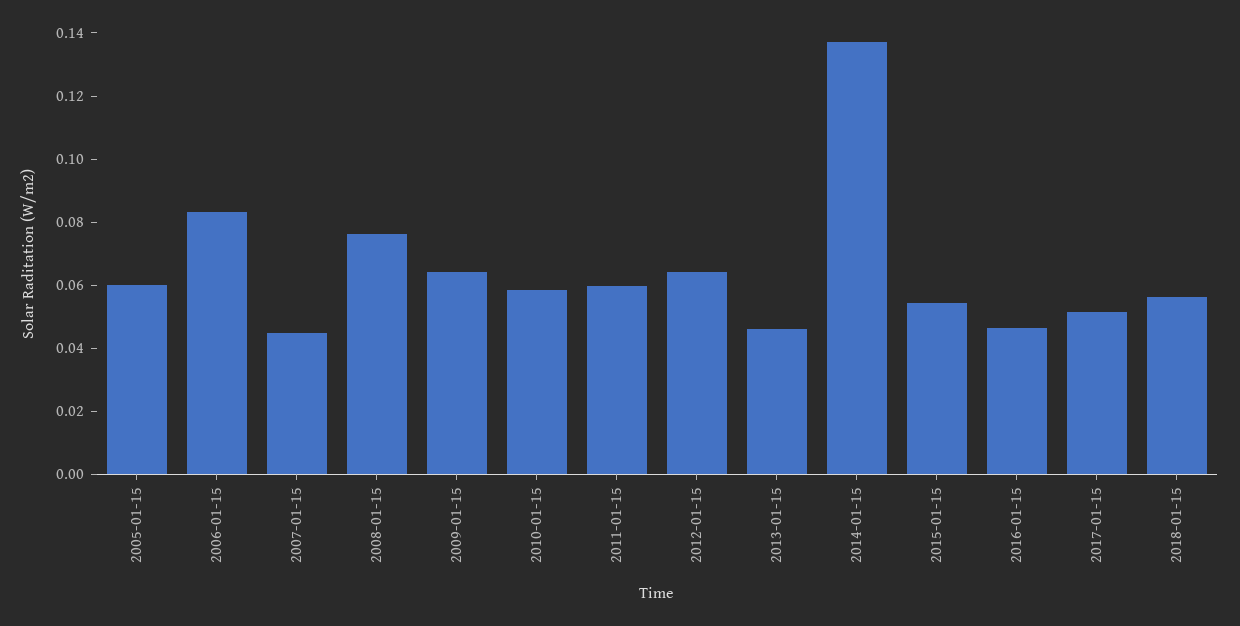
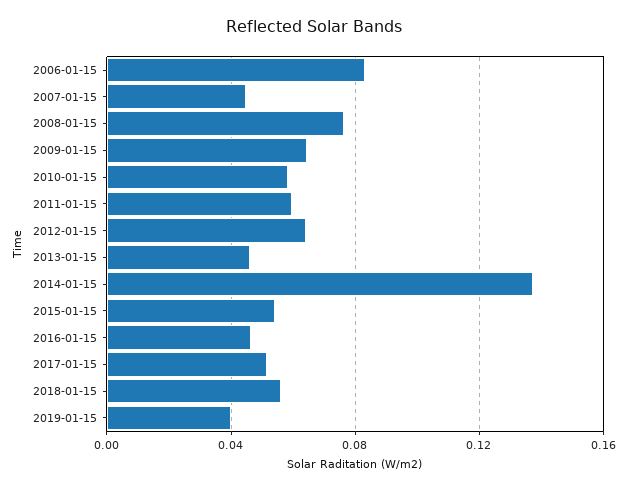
2005-01-15: 0.06 -> none
2019-01-15: none -> 0.04

